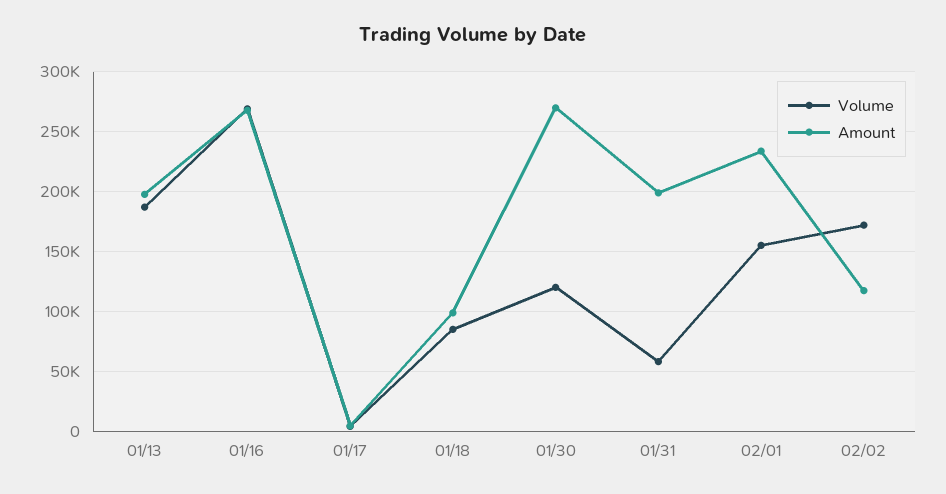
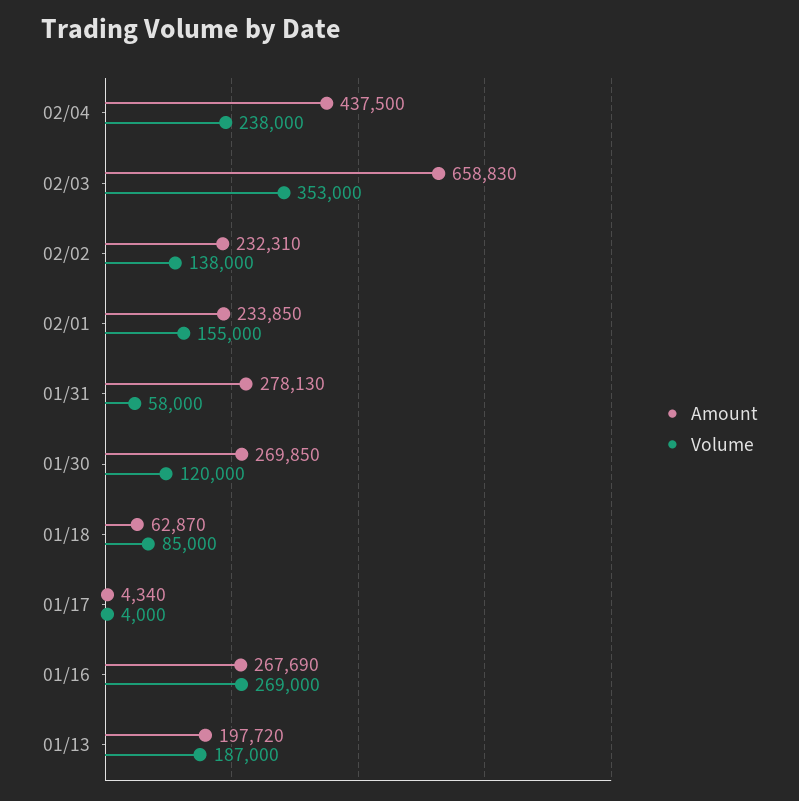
Amount, 01/18: 100000 -> 62870
Amount, 01/31: 200000 -> 278130
Volume, 02/02: 170000 -> 138000
Amount, 02/02: 120000 -> 232310
Amount, 02/04: none -> 437500
Volume, 02/04: none -> 238000
Amount, 02/03: none -> 658830
Volume, 02/03: none -> 353000

